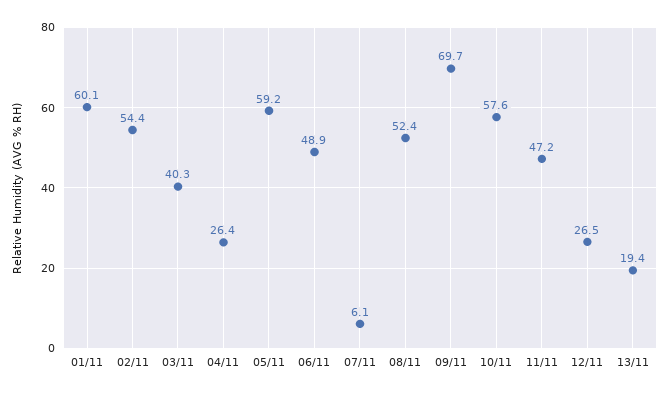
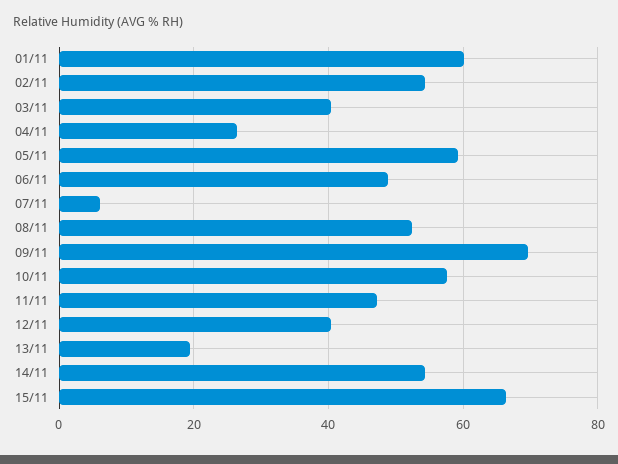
12/11: 26.5 -> 40
14/11: none -> 54
15/11: none -> 66

